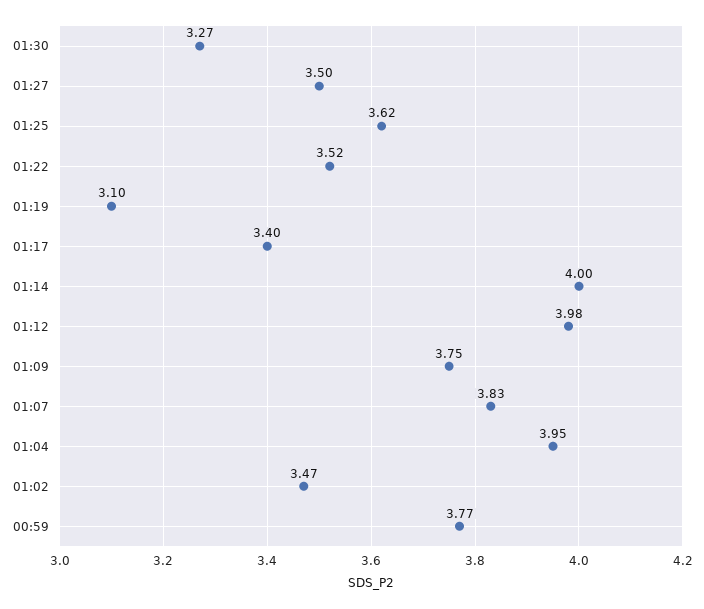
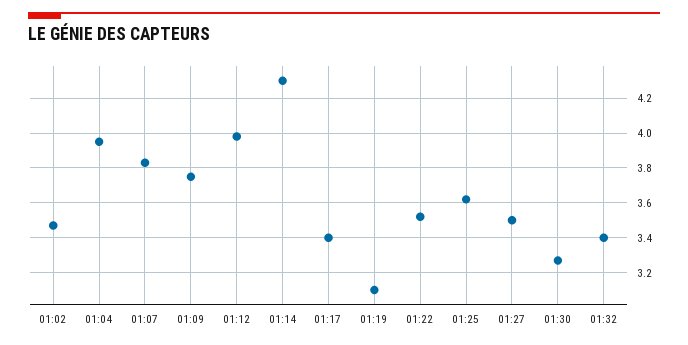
01:14: 4 -> 4.3
00:59: 3.77 -> none
01:32: none -> 3.4

